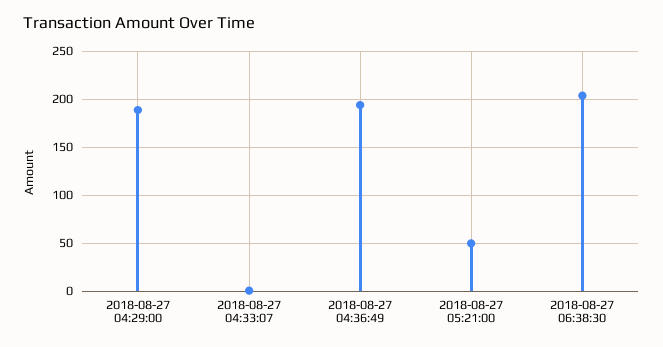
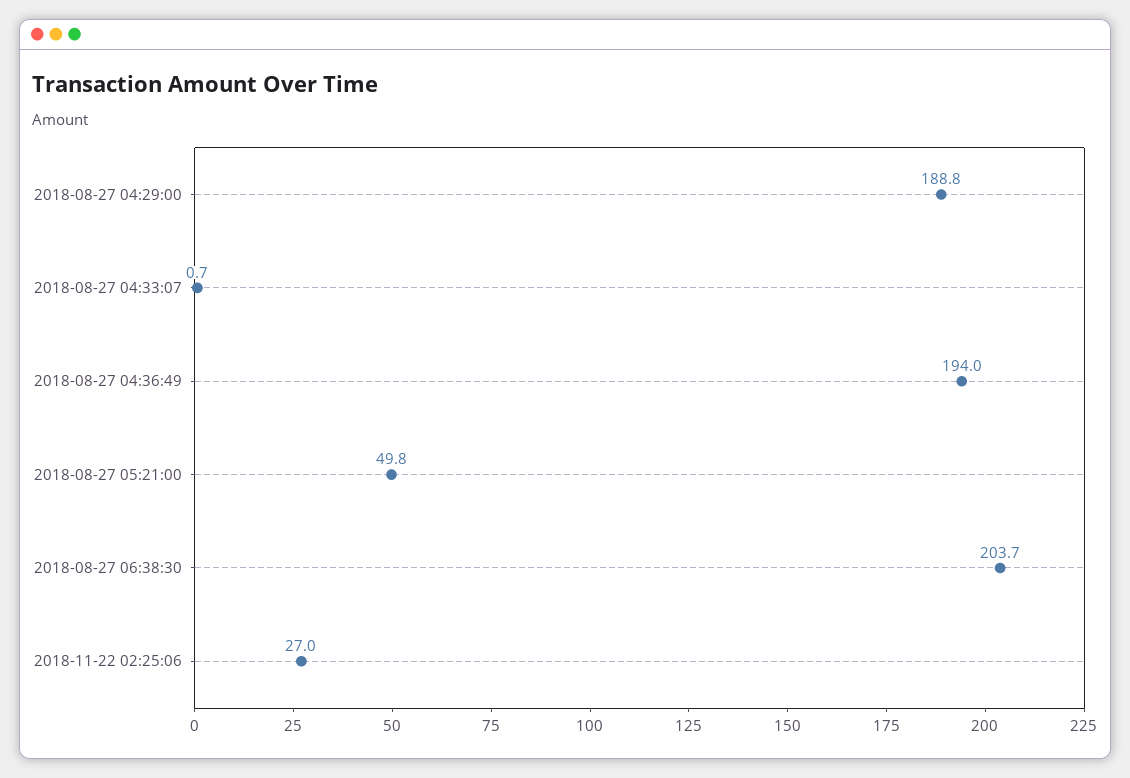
2018-11-22 02:25:06: none -> 27

